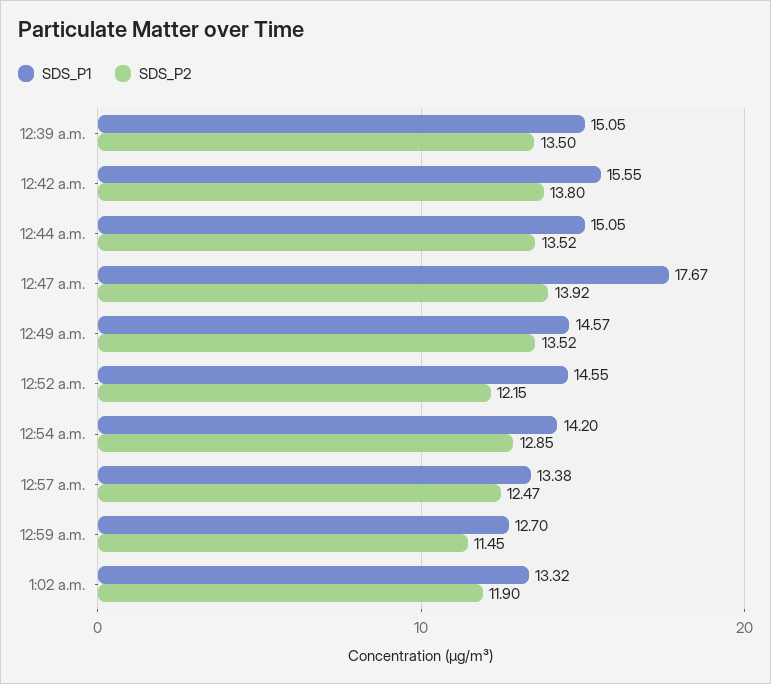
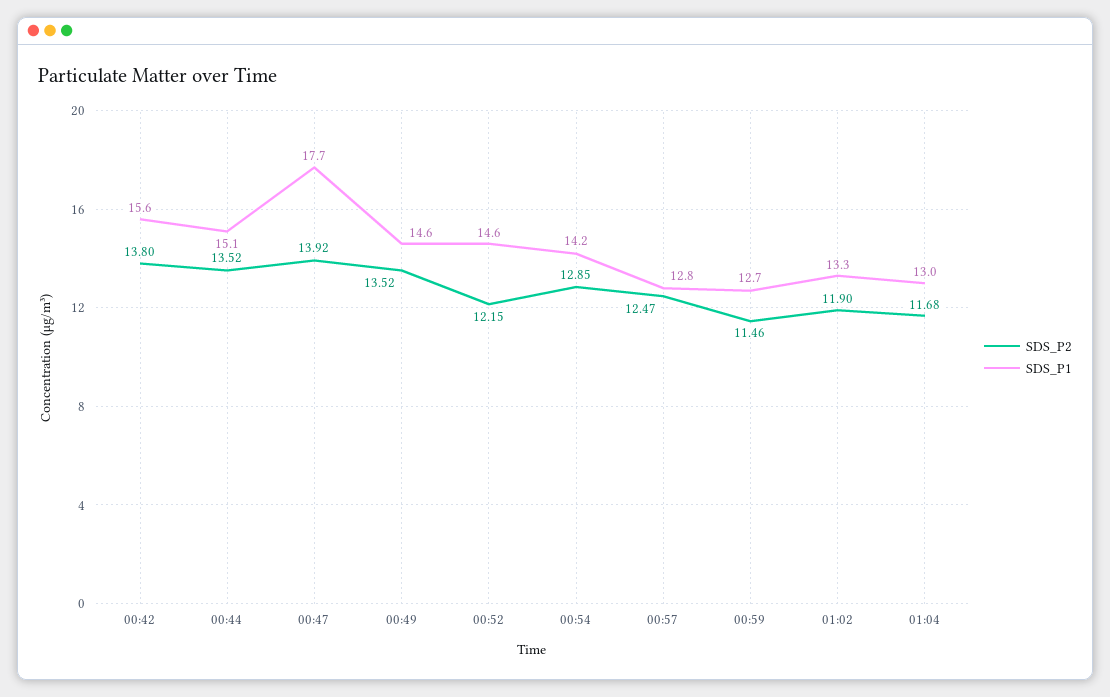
SDS_P1, 12:39 a.m.: 15.05 -> none
SDS_P2, 12:39 a.m.: 13.5 -> none
SDS_P1, 12:57 a.m.: 13.38 -> 12.8
SDS_P2, 12:59 a.m.: 11.45 -> 11.46
SDS_P2, 01:04: none -> 11.68
SDS_P1, 01:04: none -> 13

